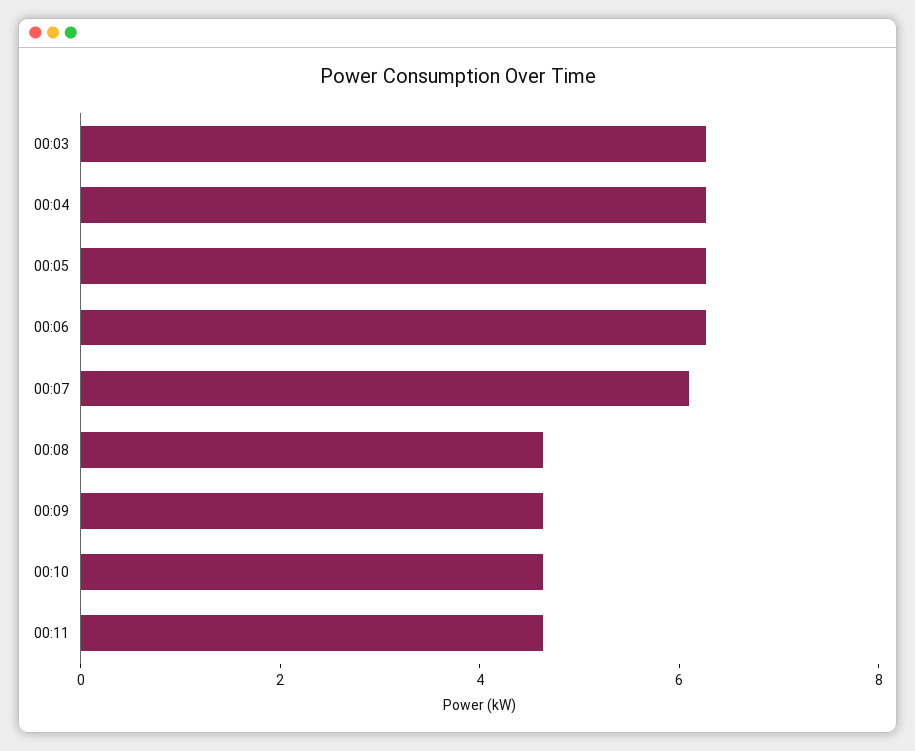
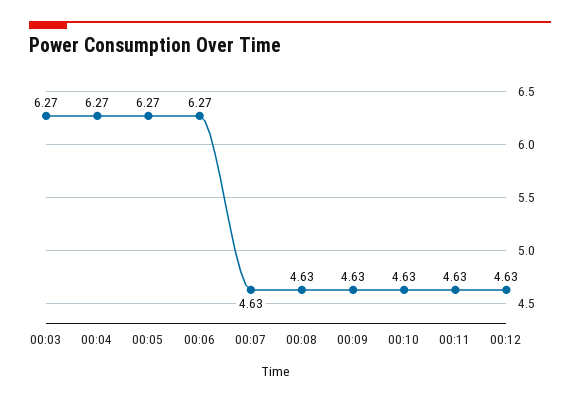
00:07: 6 -> 4.63
00:12: none -> 4.63

